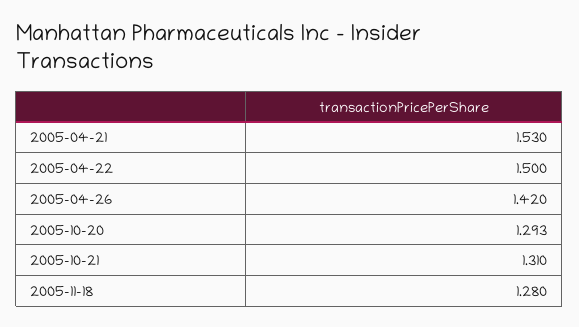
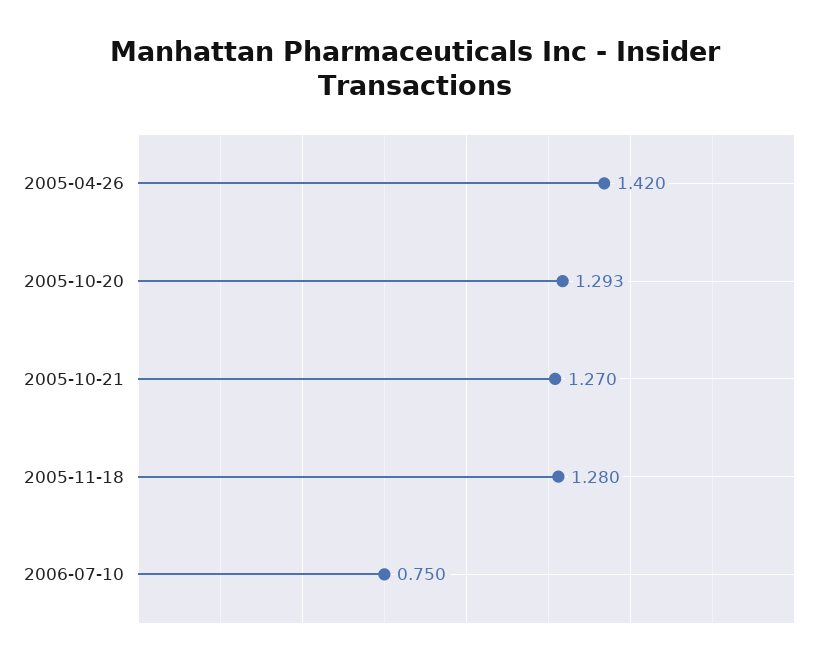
2005-04-21: 1.53 -> none
2005-04-22: 1.5 -> none
2005-10-21: 1.31 -> 1.27
2006-07-10: none -> 0.75

